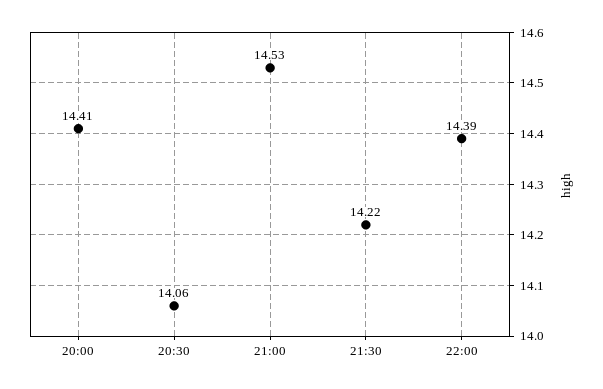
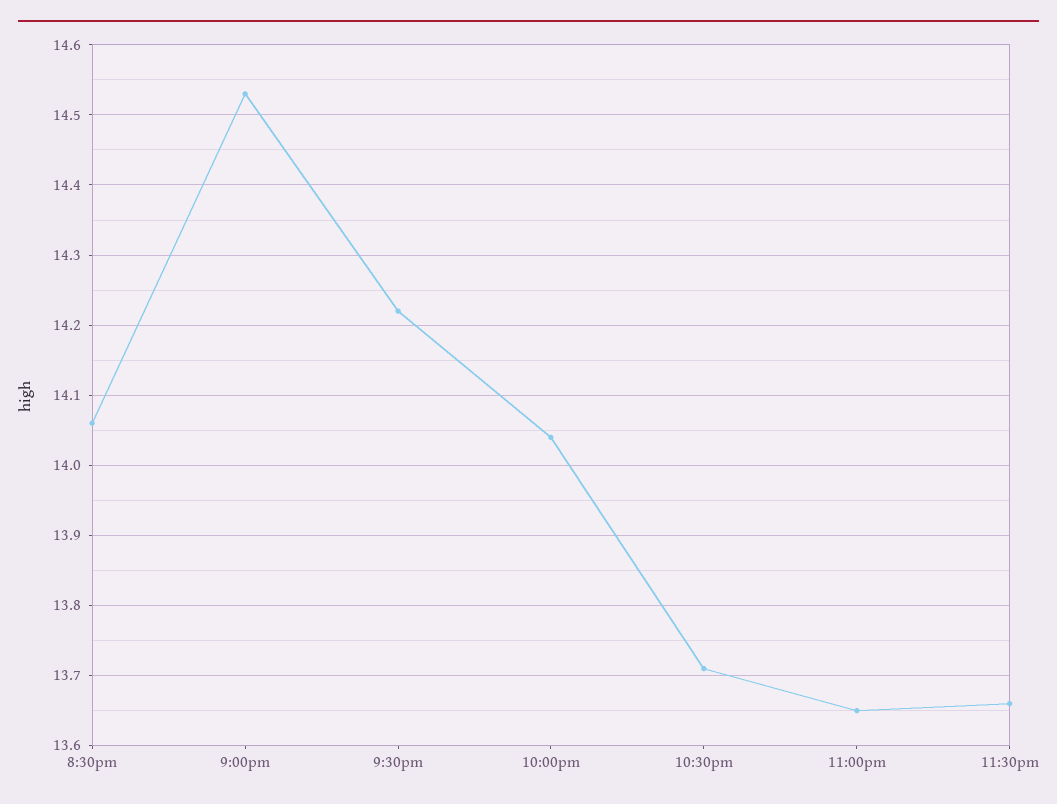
20:00: 14.41 -> none
22:00: 14.39 -> 14.04
10:30pm: none -> 13.71
11:00pm: none -> 13.65
11:30pm: none -> 13.66

